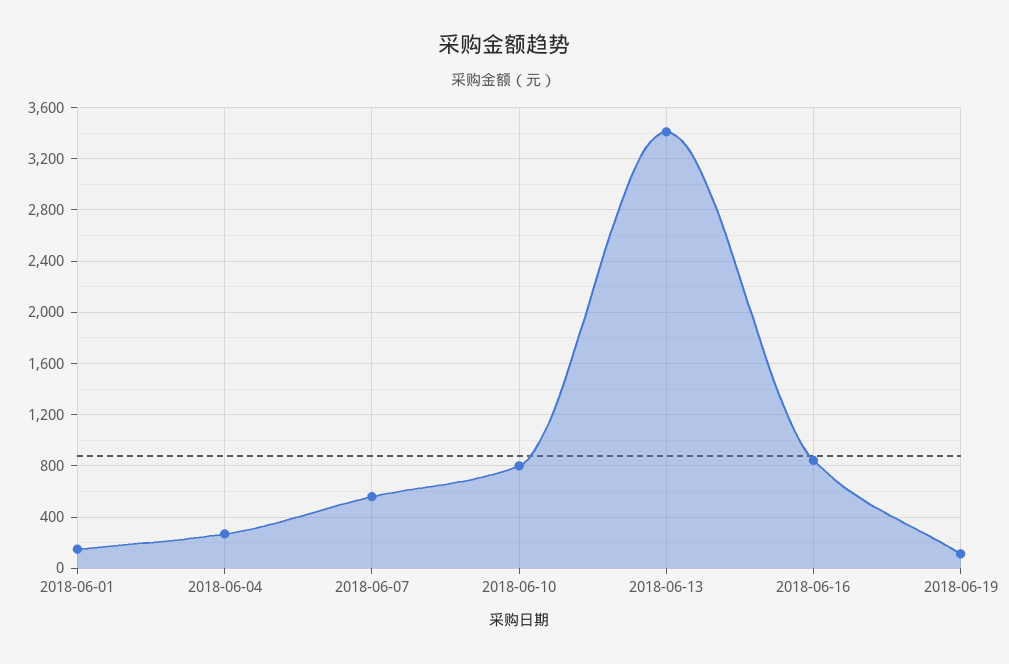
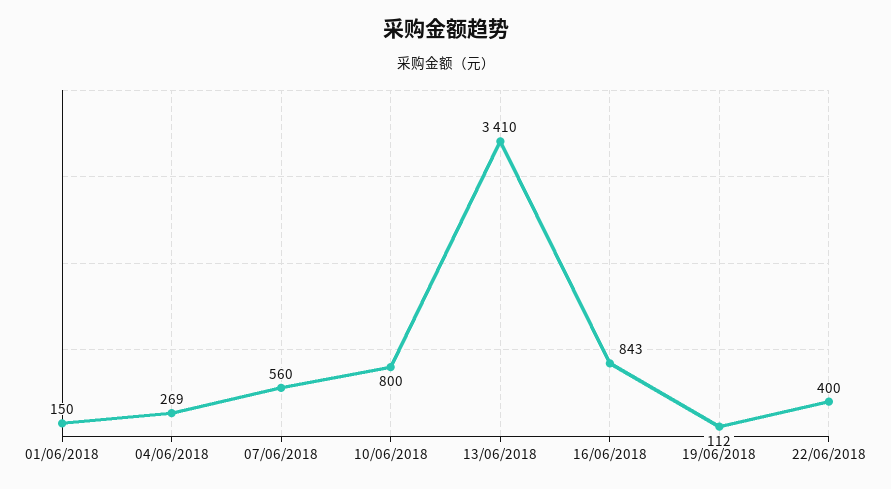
22/06/2018: none -> 400

